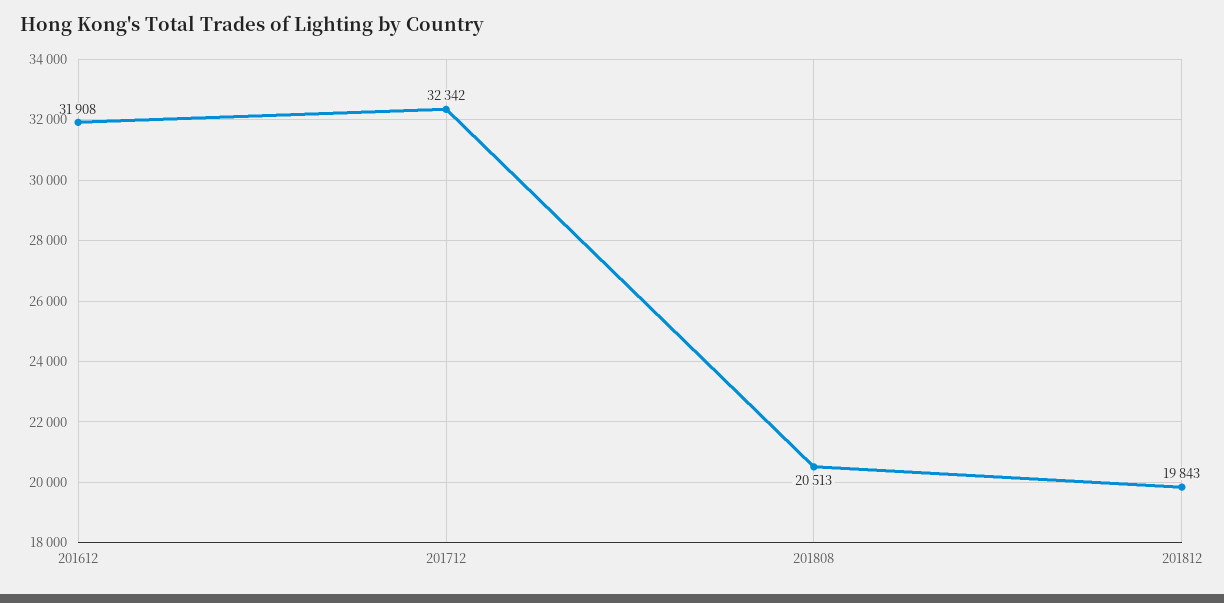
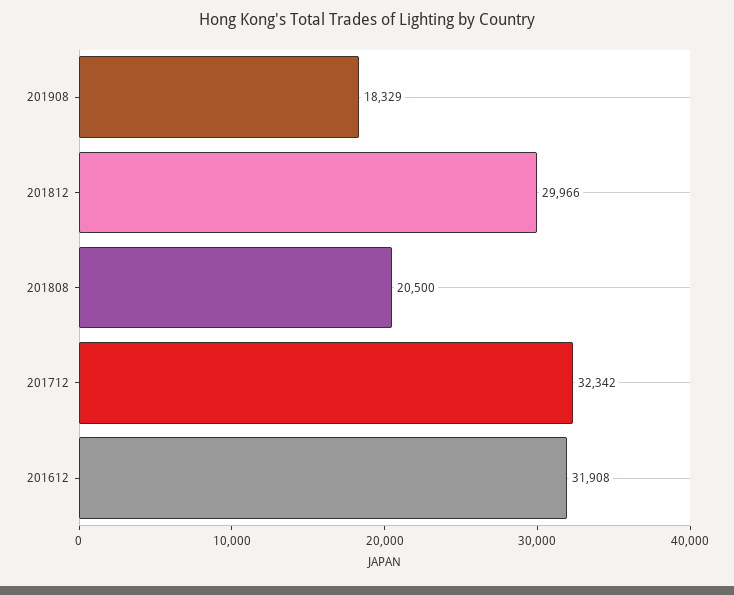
201808: 20513 -> 20500
201812: 19843 -> 29966
201908: none -> 18329

